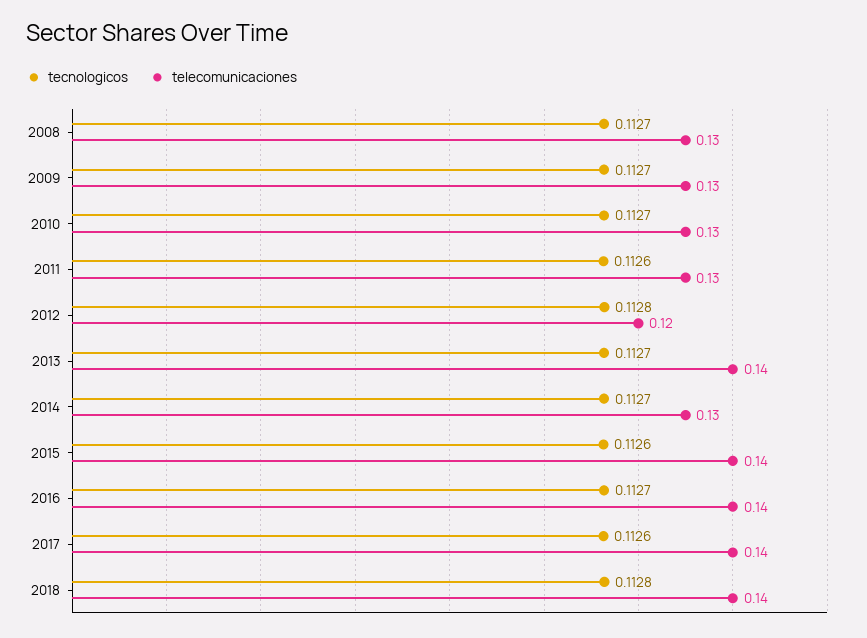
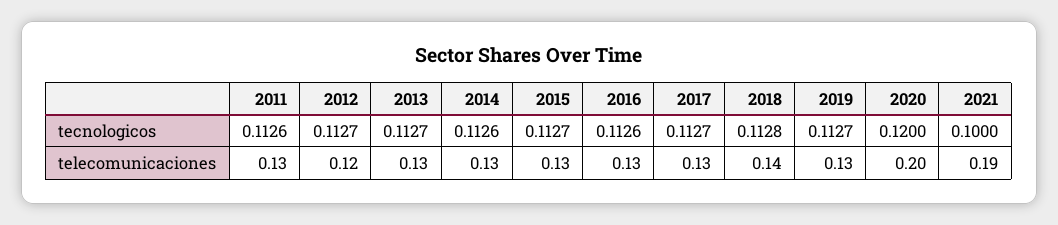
tecnologicos, 2008: 0.1127 -> none
telecomunicaciones, 2008: 0.13 -> none
tecnologicos, 2009: 0.1127 -> none
telecomunicaciones, 2009: 0.13 -> none
tecnologicos, 2010: 0.1127 -> none
telecomunicaciones, 2010: 0.13 -> none
tecnologicos, 2012: 0.1128 -> 0.1127
telecomunicaciones, 2013: 0.14 -> 0.13
tecnologicos, 2014: 0.1127 -> 0.1126
tecnologicos, 2015: 0.1126 -> 0.1127
telecomunicaciones, 2015: 0.14 -> 0.13
tecnologicos, 2016: 0.1127 -> 0.1126
telecomunicaciones, 2016: 0.14 -> 0.13
tecnologicos, 2017: 0.1126 -> 0.1127
telecomunicaciones, 2017: 0.14 -> 0.13
tecnologicos, 2019: none -> 0.1127
tecnologicos, 2020: none -> 0.12
tecnologicos, 2021: none -> 0.1
telecomunicaciones, 2019: none -> 0.13
telecomunicaciones, 2020: none -> 0.2
telecomunicaciones, 2021: none -> 0.19

